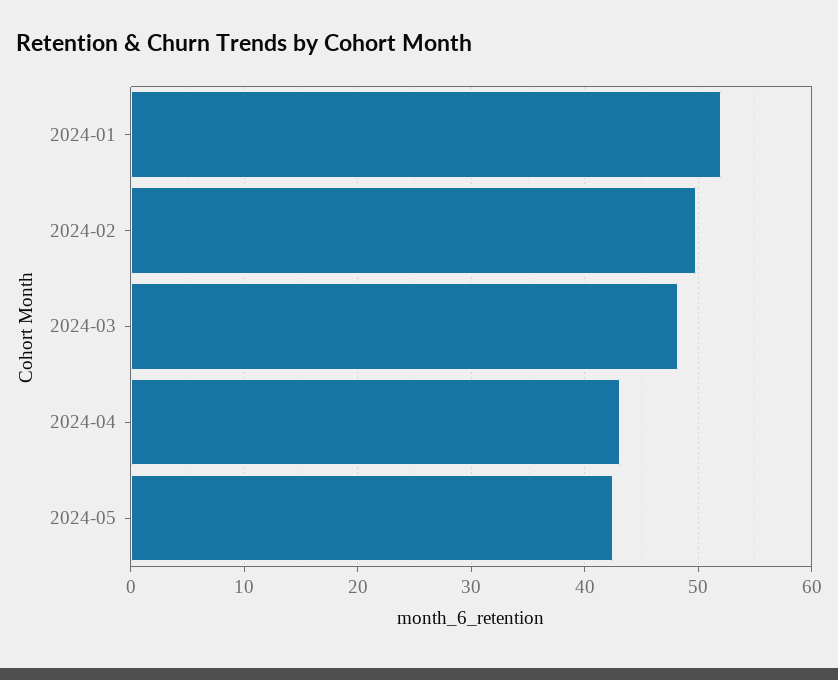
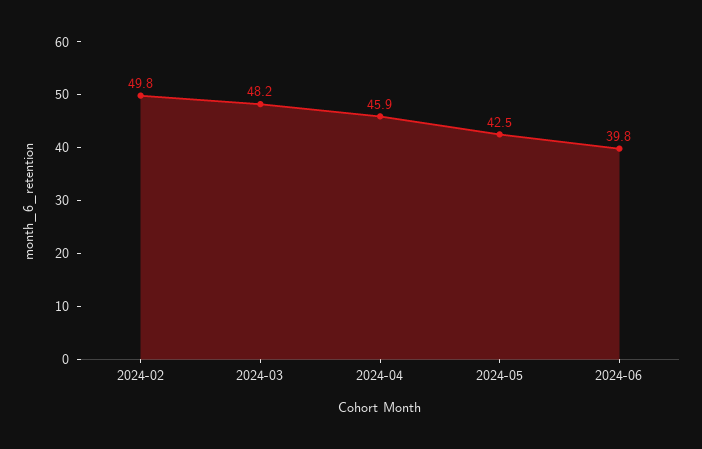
2024-01: 52 -> none
2024-04: 43 -> 45.9
2024-06: none -> 39.8

